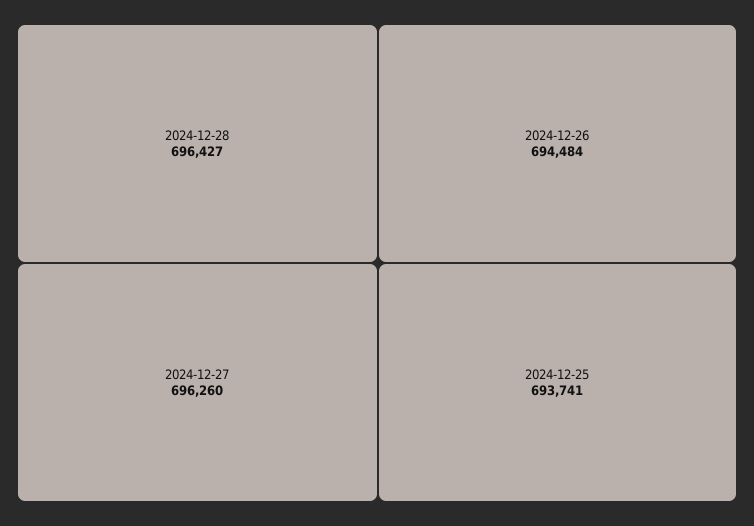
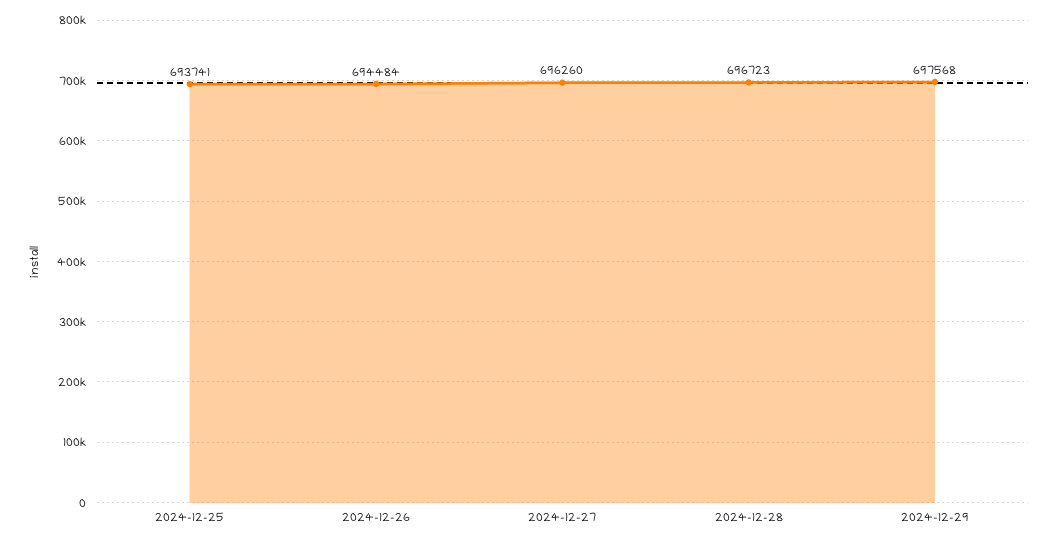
2024-12-28: 696427 -> 696723
2024-12-29: none -> 697568

